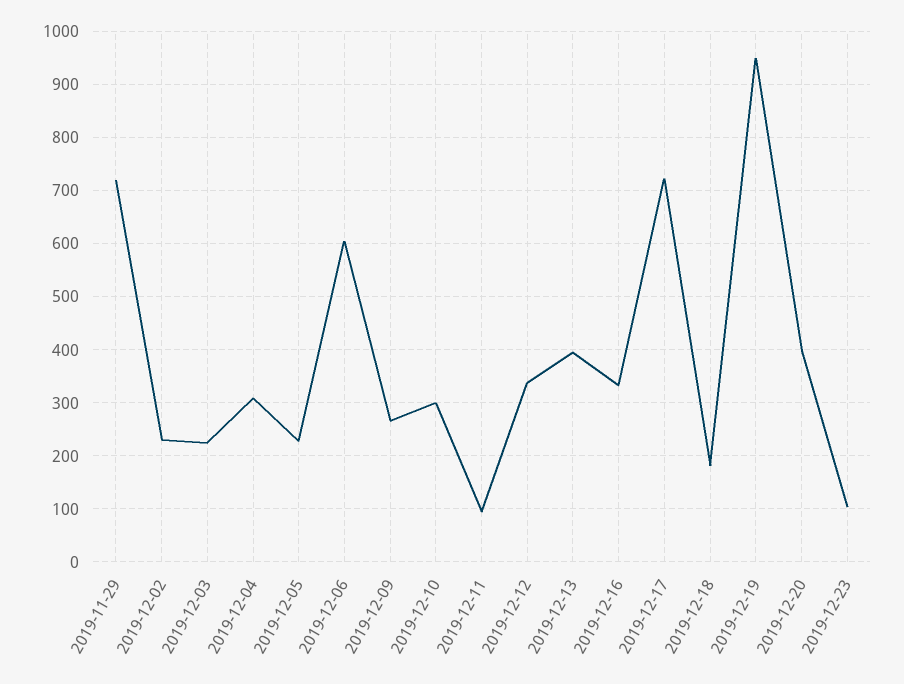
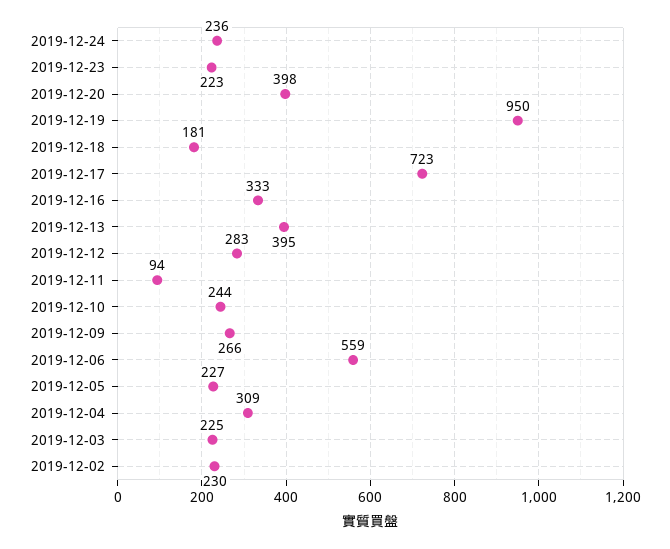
2019-11-29: 720 -> none
2019-12-06: 600 -> 559
2019-12-10: 300 -> 244
2019-12-12: 340 -> 283
2019-12-23: 100 -> 223
2019-12-24: none -> 236

